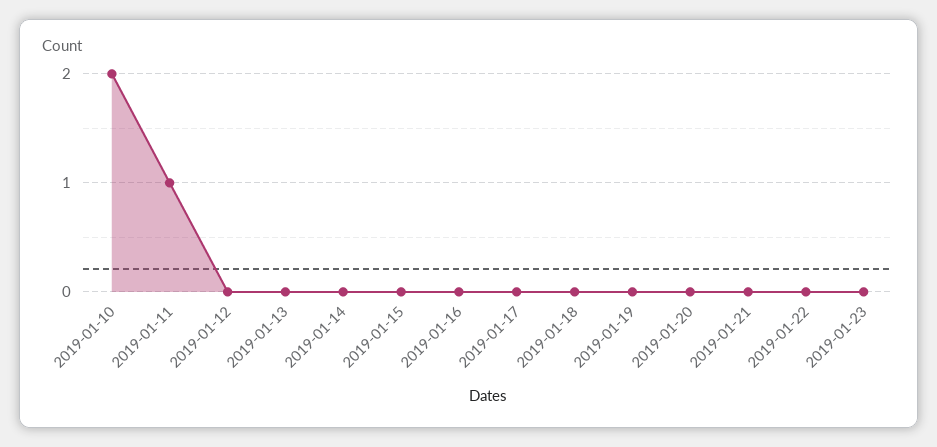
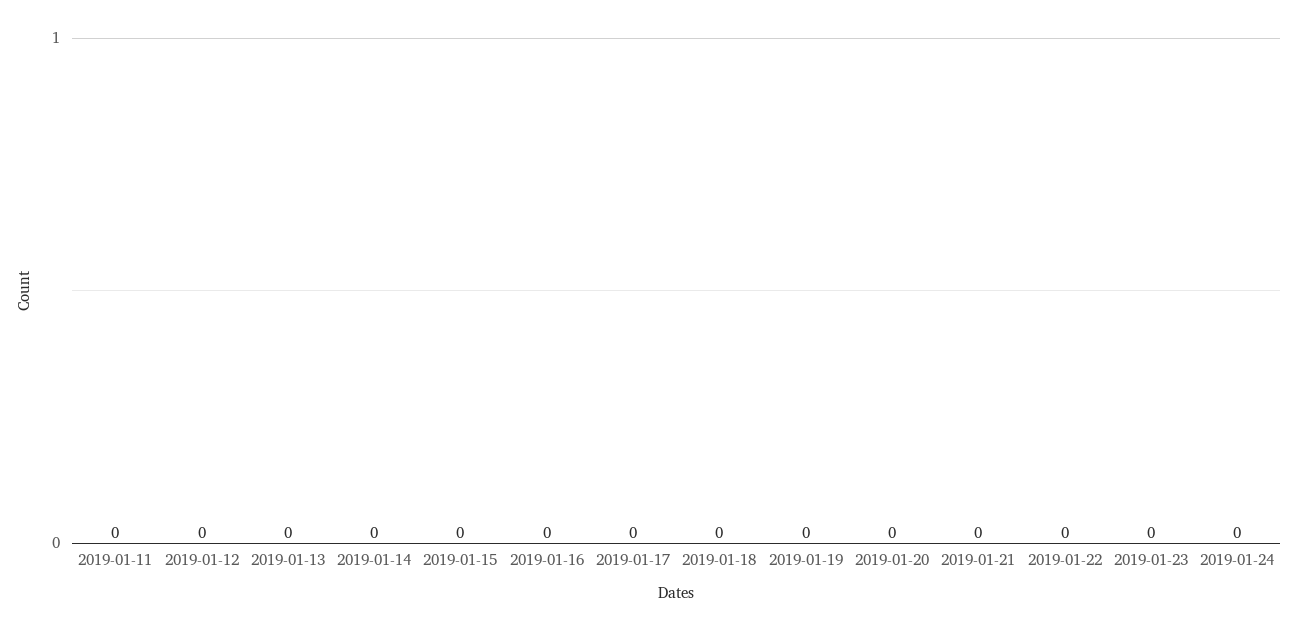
2019-01-10: 2 -> none
2019-01-11: 1 -> 0
2019-01-24: none -> 0

